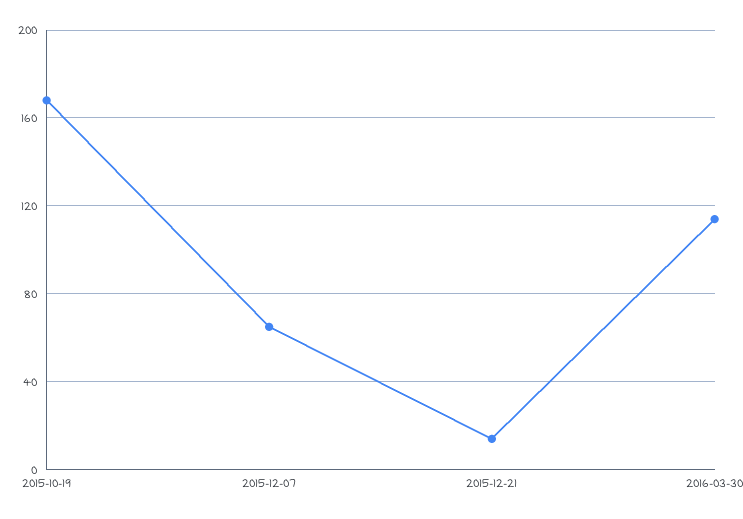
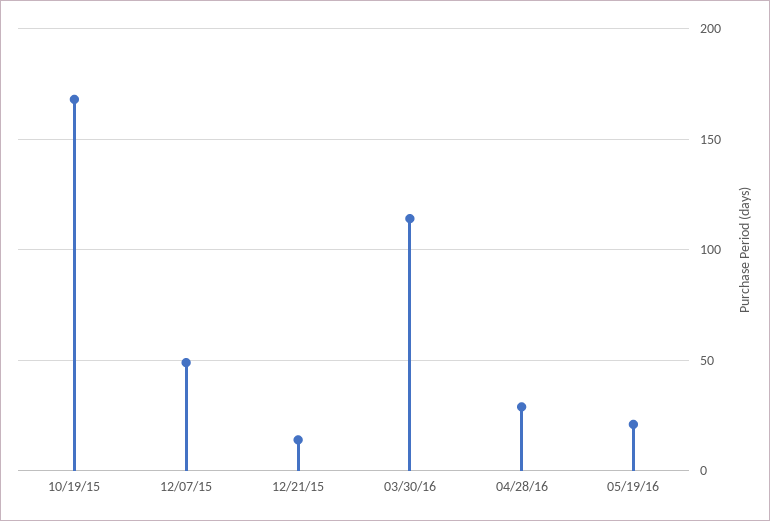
2015-12-07: 65 -> 50
04/28/16: none -> 30
05/19/16: none -> 20

